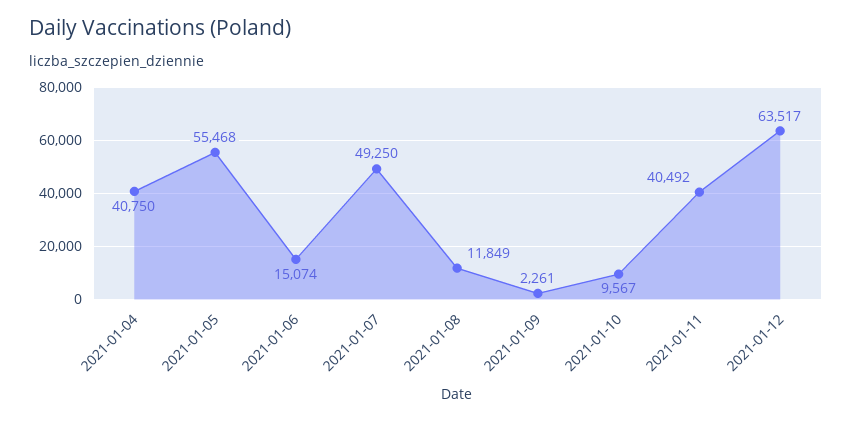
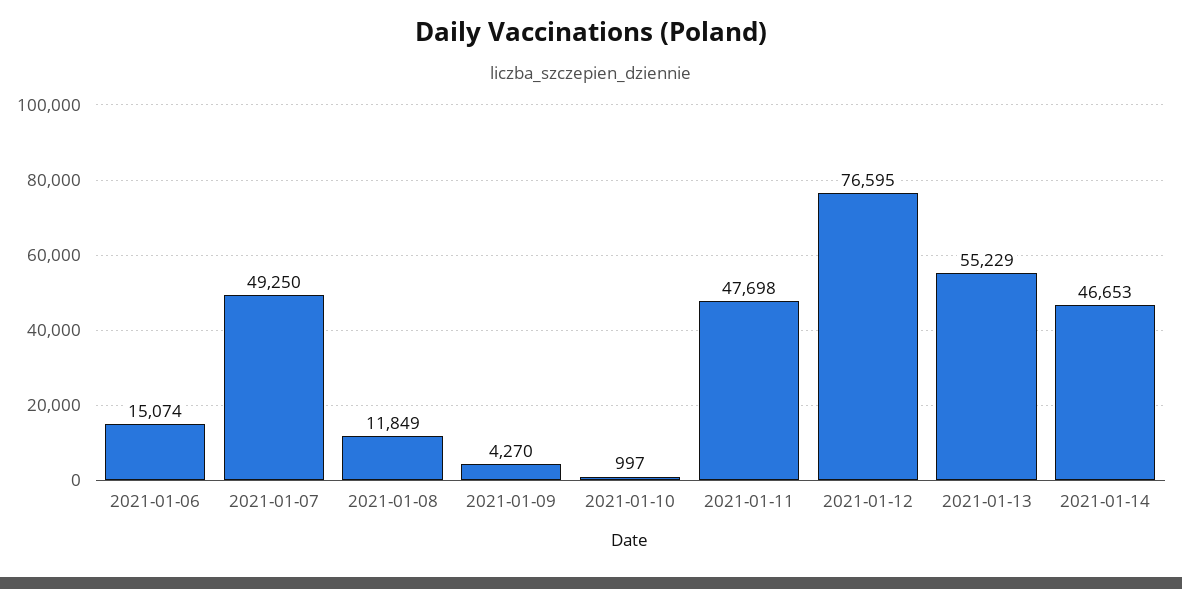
2021-01-04: 40750 -> none
2021-01-05: 55468 -> none
2021-01-09: 2261 -> 4270
2021-01-10: 9567 -> 997
2021-01-11: 40492 -> 47698
2021-01-12: 63517 -> 76595
2021-01-13: none -> 55229
2021-01-14: none -> 46653

